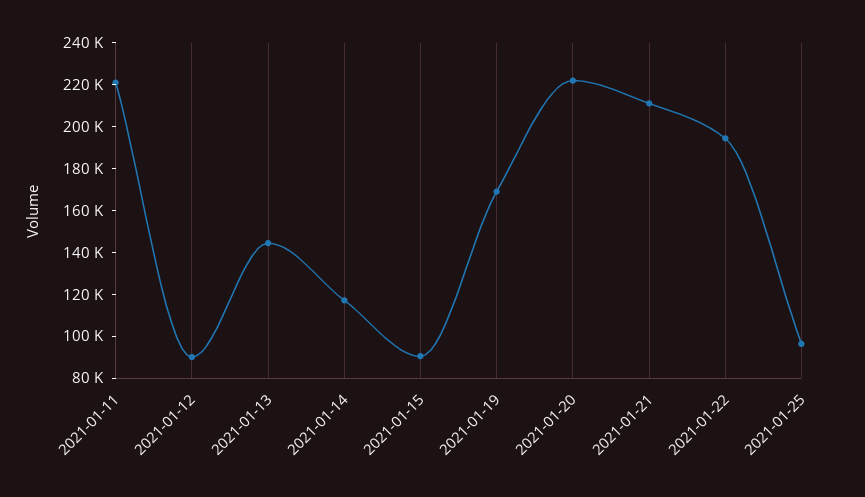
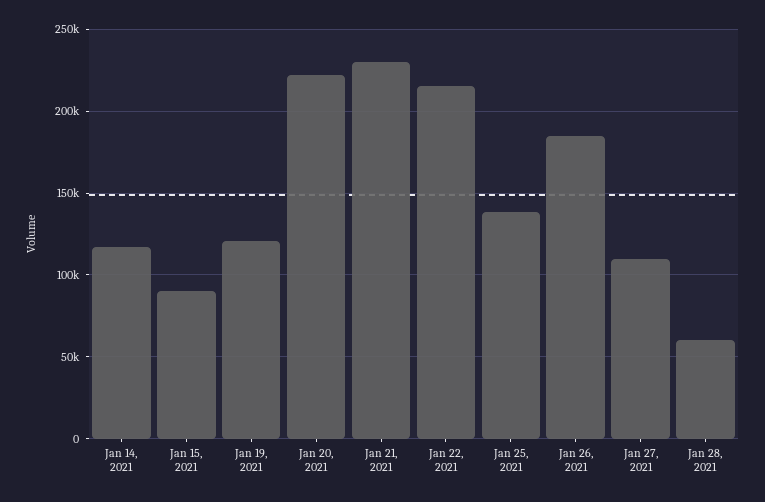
2021-01-11: 220000 -> none
2021-01-12: 90000 -> none
2021-01-13: 145000 -> none
2021-01-19: 170000 -> 120000
2021-01-21: 210000 -> 230000
2021-01-22: 195000 -> 215000
2021-01-25: 95000 -> 140000
Jan 26, 2021: none -> 185000
Jan 27, 2021: none -> 110000
Jan 28, 2021: none -> 60000

